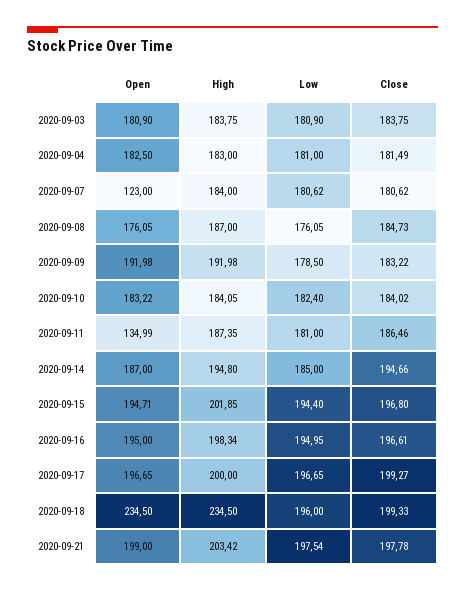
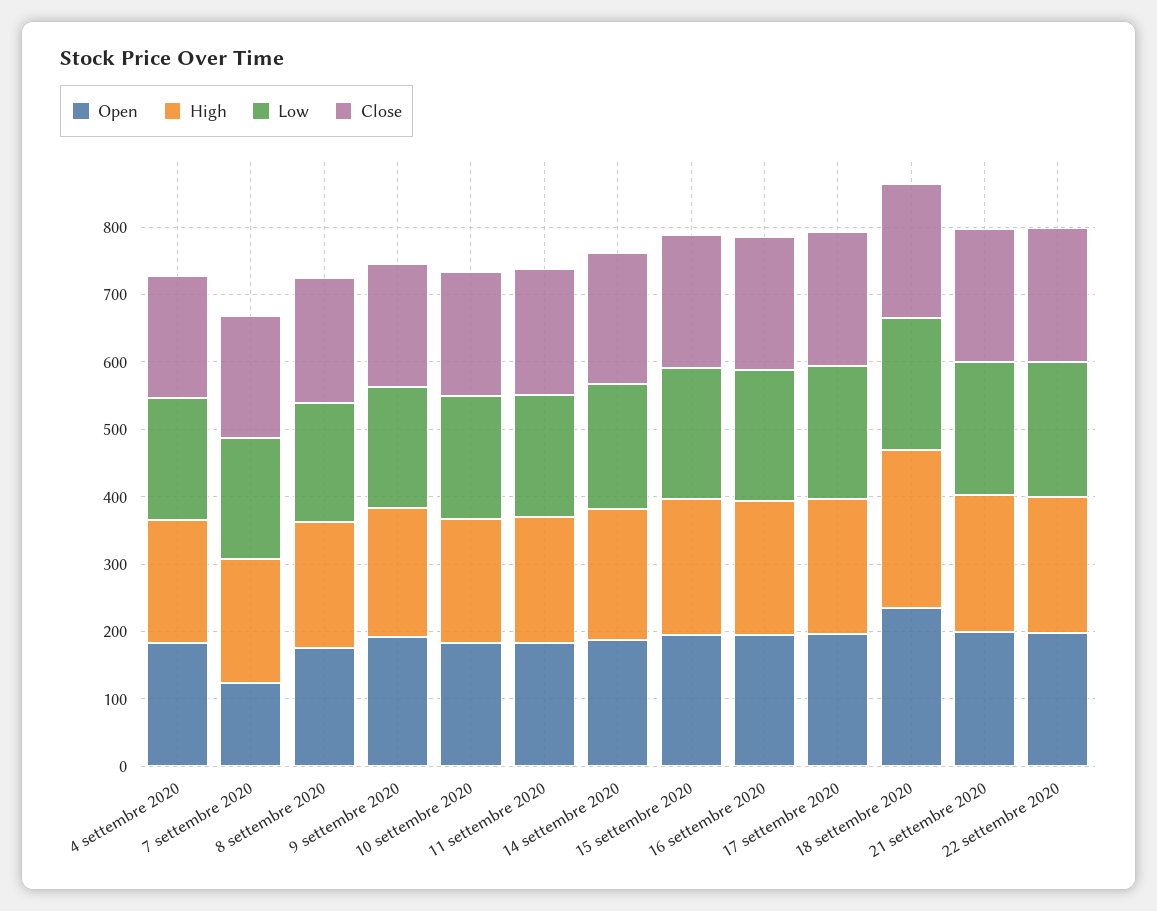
Open, 2020-09-03: 180.9 -> none
High, 2020-09-03: 183.75 -> none
Low, 2020-09-03: 180.9 -> none
Close, 2020-09-03: 183.75 -> none
Open, 2020-09-11: 134.99 -> 180
Open, 22 settembre 2020: none -> 200
High, 22 settembre 2020: none -> 200
Low, 22 settembre 2020: none -> 200
Close, 22 settembre 2020: none -> 200

